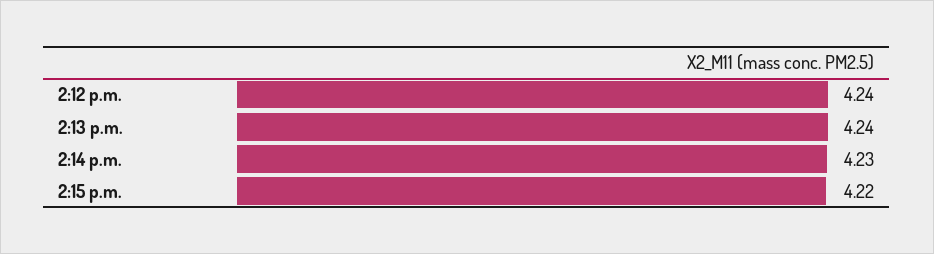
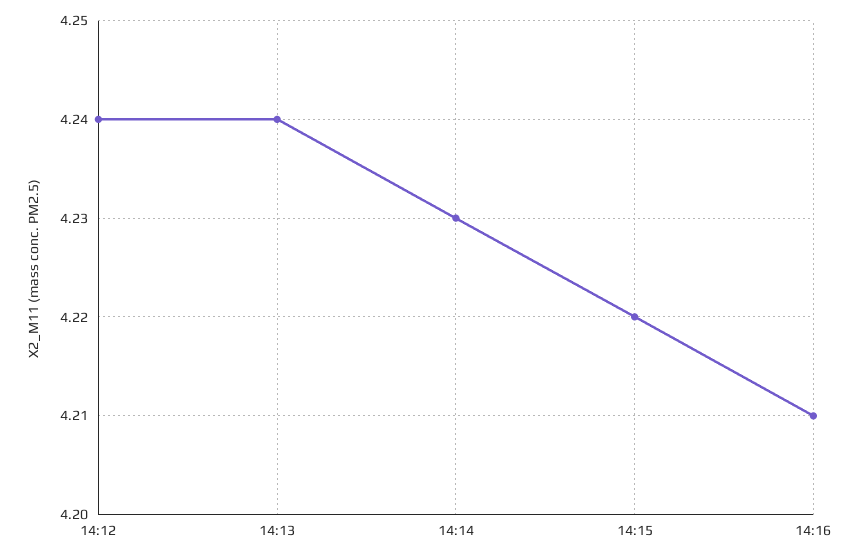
14:16: none -> 4.21

